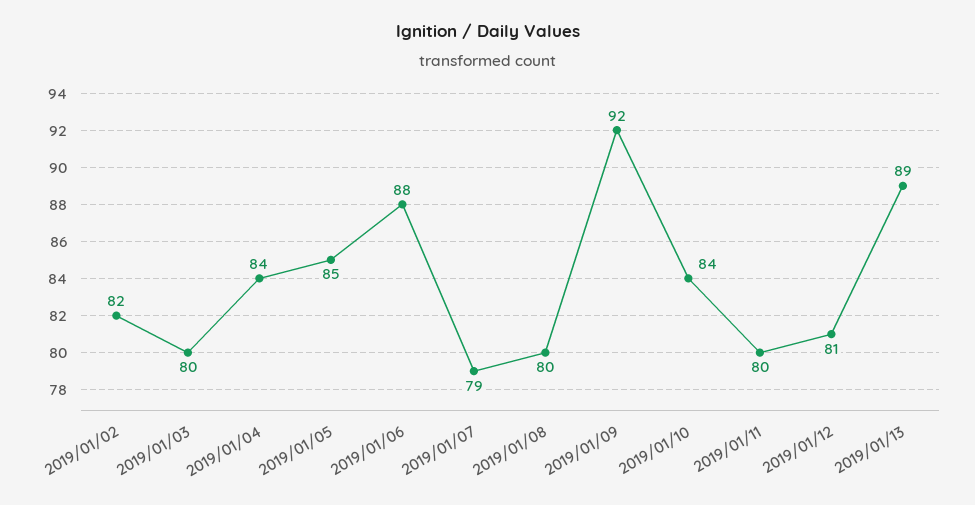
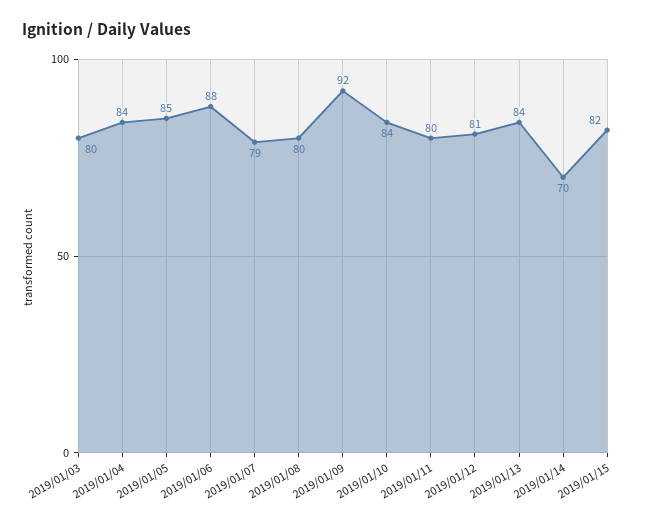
2019/01/02: 82 -> none
2019/01/13: 89 -> 84
2019/01/14: none -> 70
2019/01/15: none -> 82

